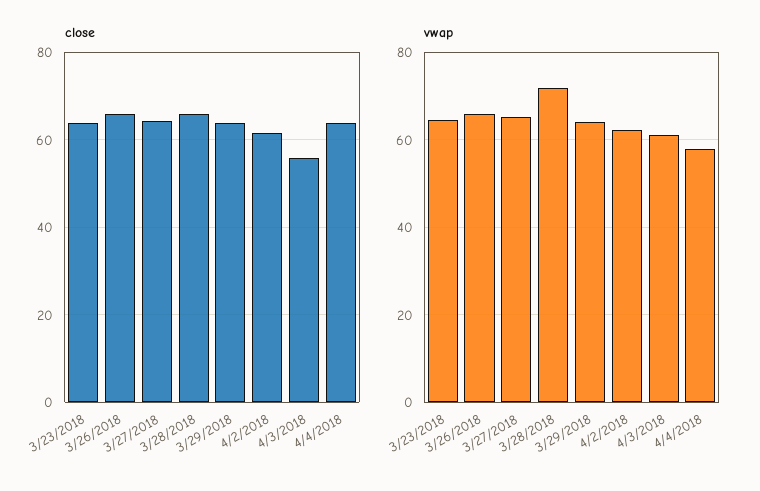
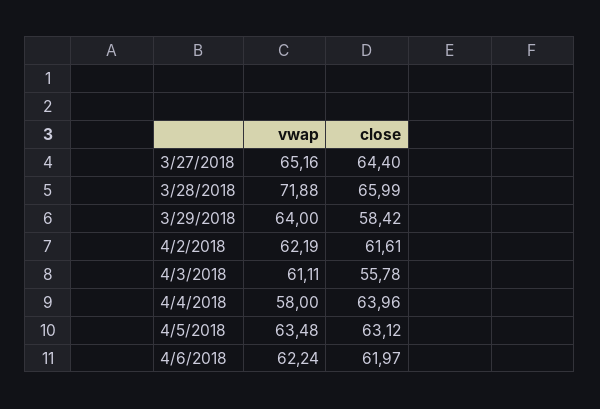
close, 3/23/2018: 64 -> none
close, 3/26/2018: 66 -> none
close, 3/29/2018: 64 -> 58.42
vwap, 3/23/2018: 64 -> none
vwap, 3/26/2018: 66 -> none
vwap, 4/5/2018: none -> 63.48
close, 4/5/2018: none -> 63.12
vwap, 4/6/2018: none -> 62.24
close, 4/6/2018: none -> 61.97

